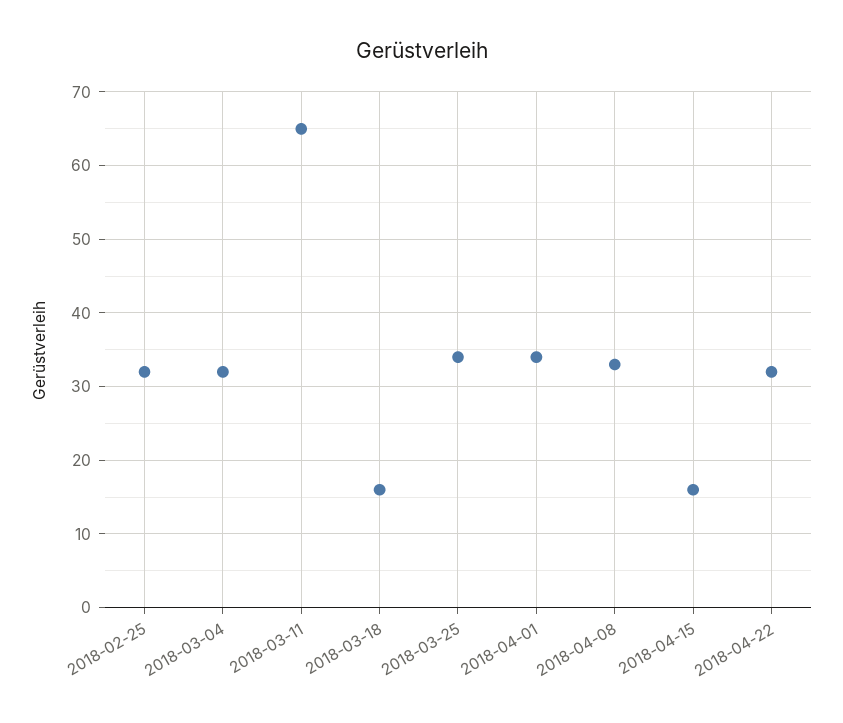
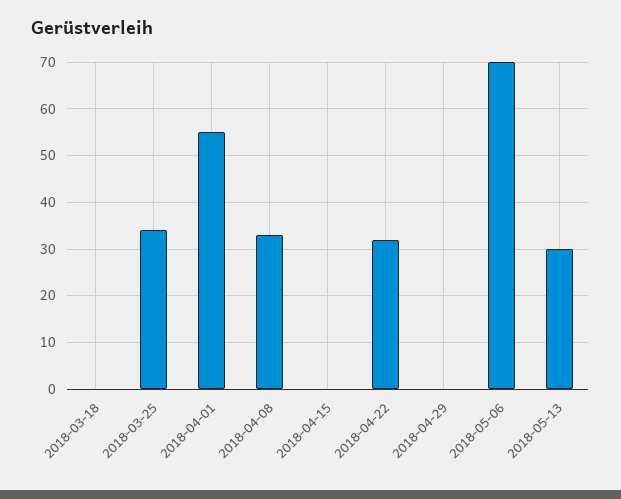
2018-02-25: 32 -> none
2018-03-04: 32 -> none
2018-03-11: 65 -> none
2018-03-18: 16 -> 0
2018-04-01: 34 -> 55
2018-04-15: 16 -> 0
2018-04-29: none -> 0
2018-05-06: none -> 70
2018-05-13: none -> 30

